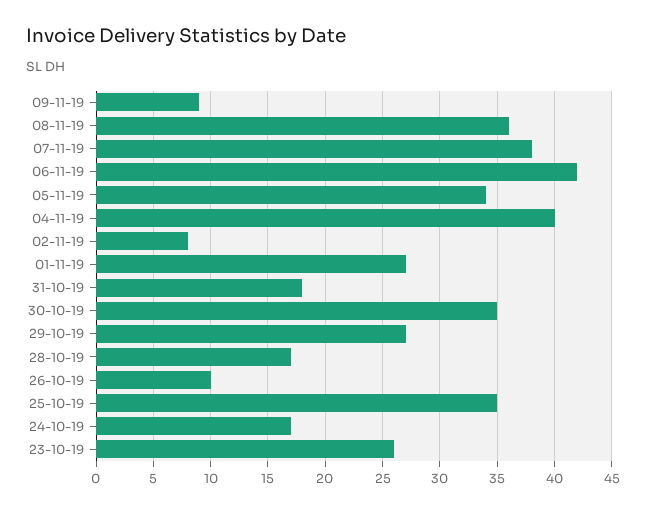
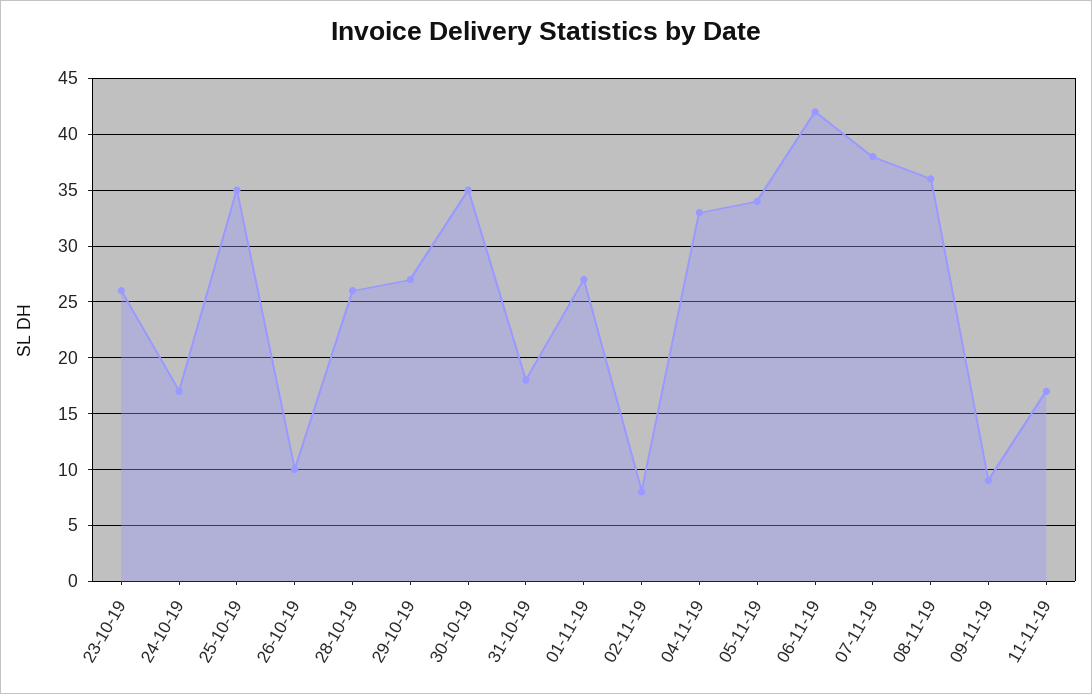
04-11-19: 40 -> 33
28-10-19: 17 -> 26
11-11-19: none -> 17

